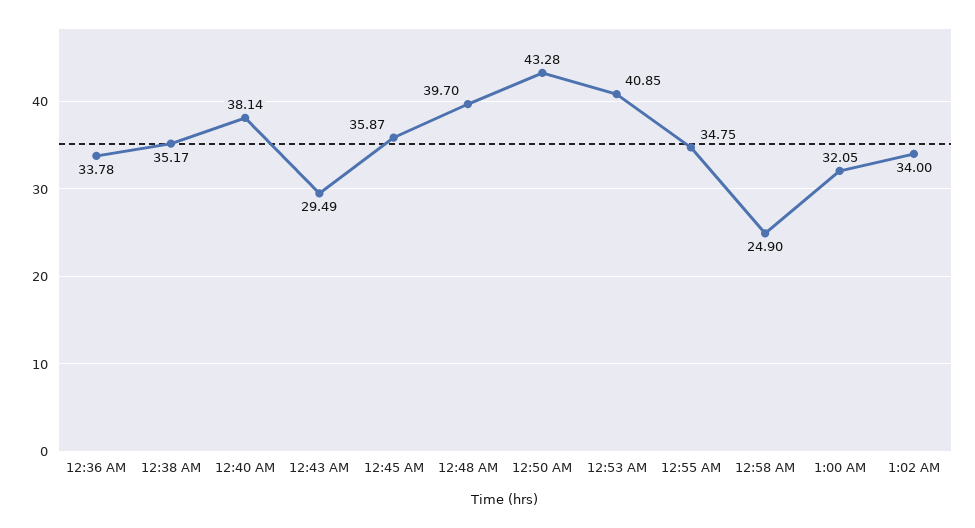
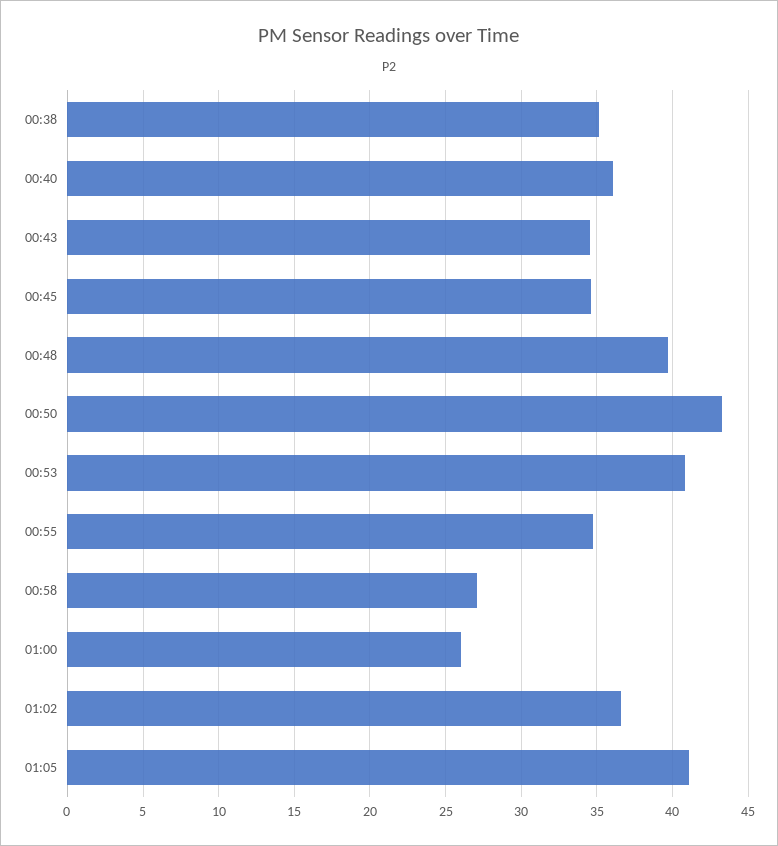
12:36 AM: 33.78 -> none
12:40 AM: 38.14 -> 36
12:43 AM: 29.49 -> 34.5
12:45 AM: 35.87 -> 34.5
12:58 AM: 24.9 -> 27
1:00 AM: 32.05 -> 26
1:02 AM: 34 -> 36.5
01:05: none -> 41

